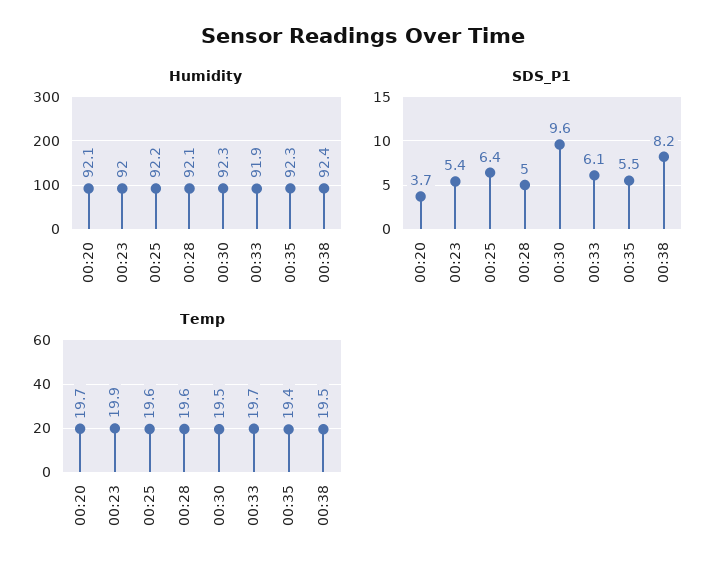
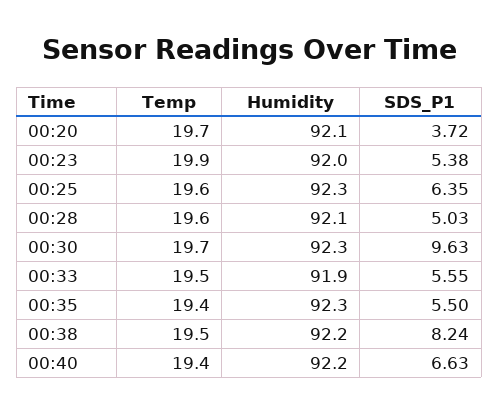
Humidity, 00:25: 92.2 -> 92.3
Humidity, 00:38: 92.4 -> 92.2
SDS_P1, 00:33: 6.1 -> 5.55
Temp, 00:30: 19.5 -> 19.7
Temp, 00:33: 19.7 -> 19.5
Temp, 00:40: none -> 19.4
Humidity, 00:40: none -> 92.2
SDS_P1, 00:40: none -> 6.63

